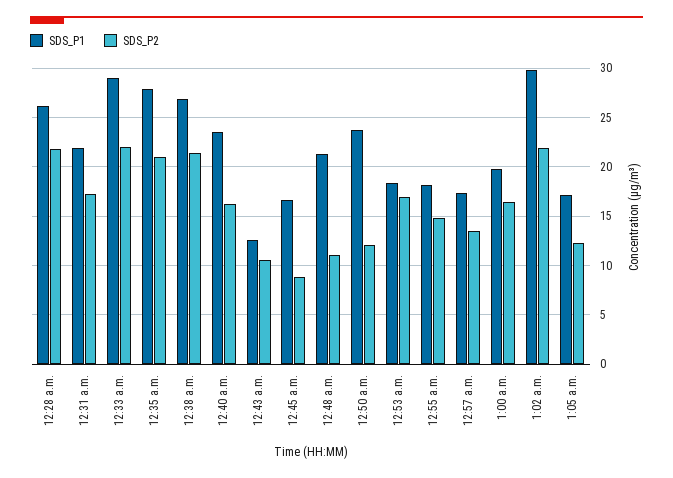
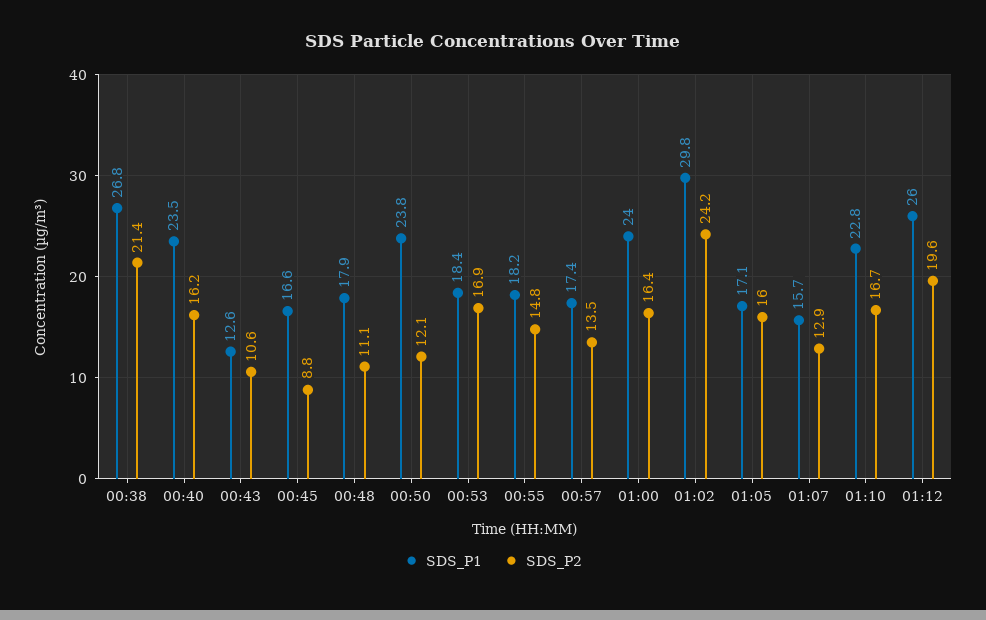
SDS_P1, 12:28 a.m.: 26 -> none
SDS_P2, 12:28 a.m.: 22 -> none
SDS_P1, 12:31 a.m.: 22 -> none
SDS_P2, 12:31 a.m.: 17 -> none
SDS_P1, 12:33 a.m.: 29 -> none
SDS_P2, 12:33 a.m.: 22 -> none
SDS_P1, 12:35 a.m.: 28 -> none
SDS_P2, 12:35 a.m.: 21 -> none
SDS_P1, 12:48 a.m.: 21 -> 17.9
SDS_P1, 1:00 a.m.: 20 -> 24
SDS_P2, 1:02 a.m.: 22 -> 24.2
SDS_P2, 1:05 a.m.: 12 -> 16
SDS_P1, 01:07: none -> 15.7
SDS_P2, 01:07: none -> 12.9
SDS_P1, 01:10: none -> 22.8
SDS_P2, 01:10: none -> 16.7
SDS_P1, 01:12: none -> 26
SDS_P2, 01:12: none -> 19.6

